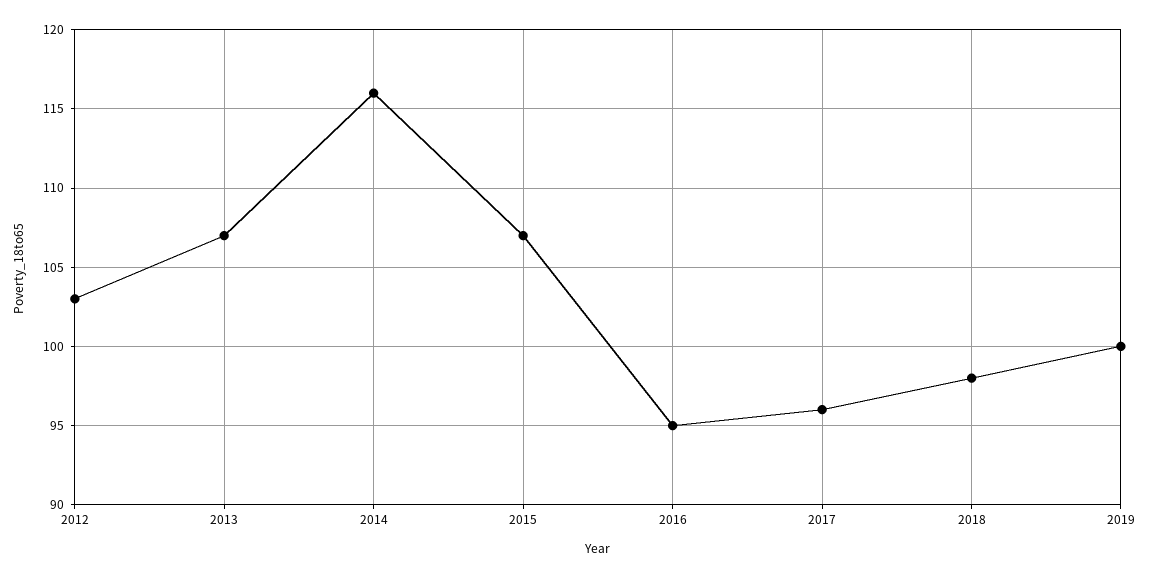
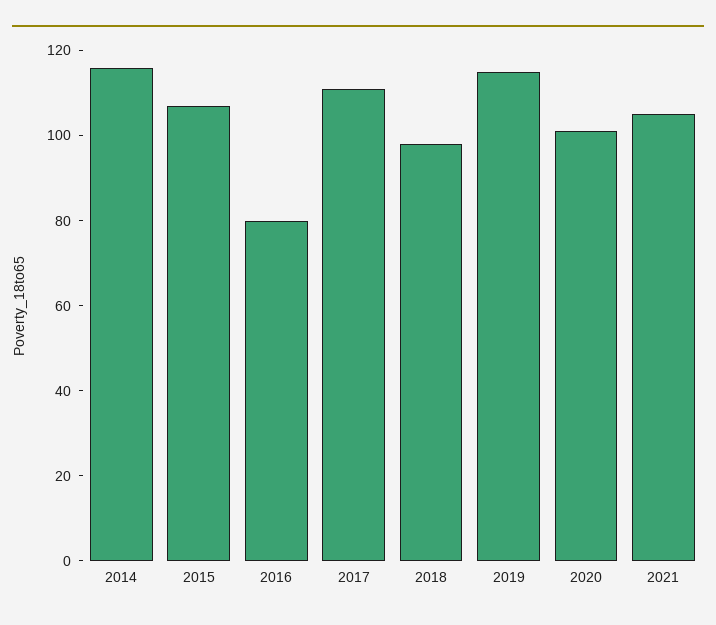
2012: 103 -> none
2013: 107 -> none
2016: 95 -> 80
2017: 96 -> 110
2019: 100 -> 115
2020: none -> 100
2021: none -> 105

